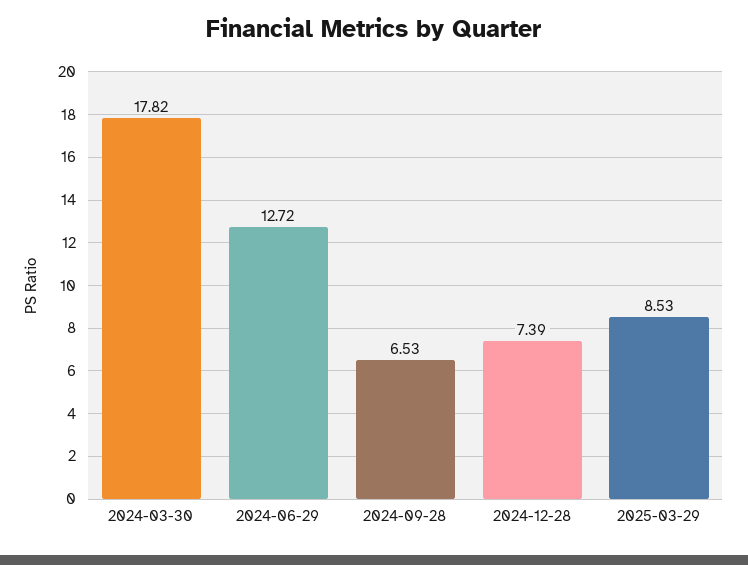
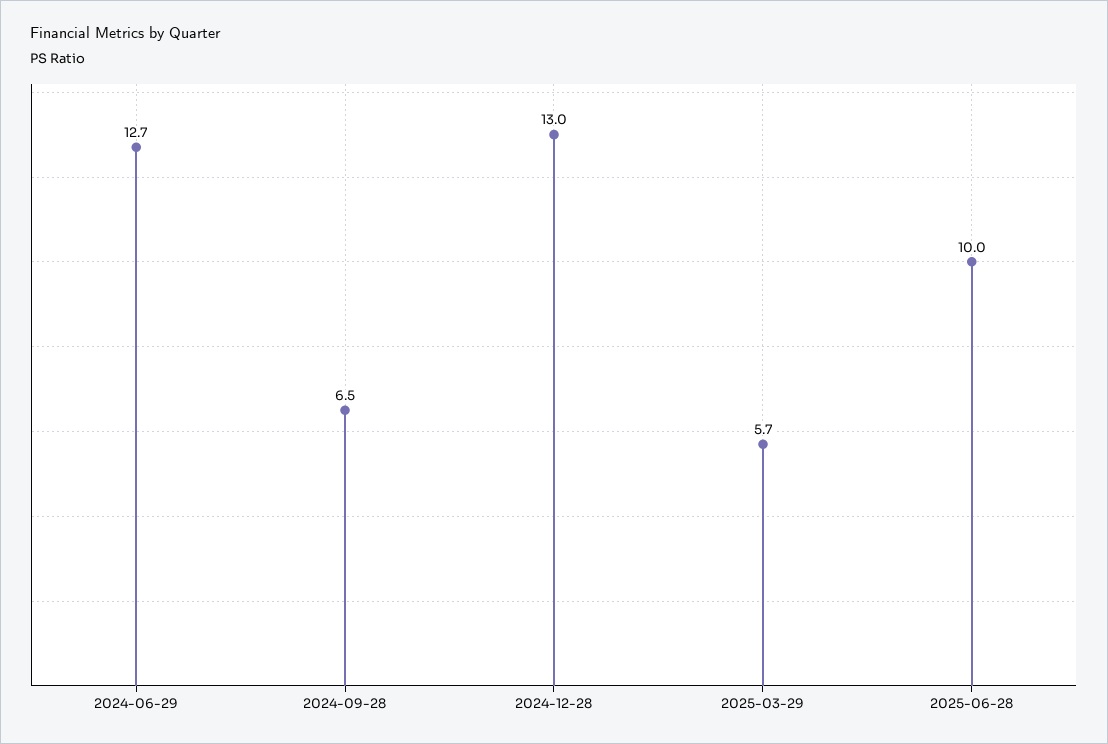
2024-03-30: 17.82 -> none
2024-12-28: 7.39 -> 13
2025-03-29: 8.53 -> 5.7
2025-06-28: none -> 10

